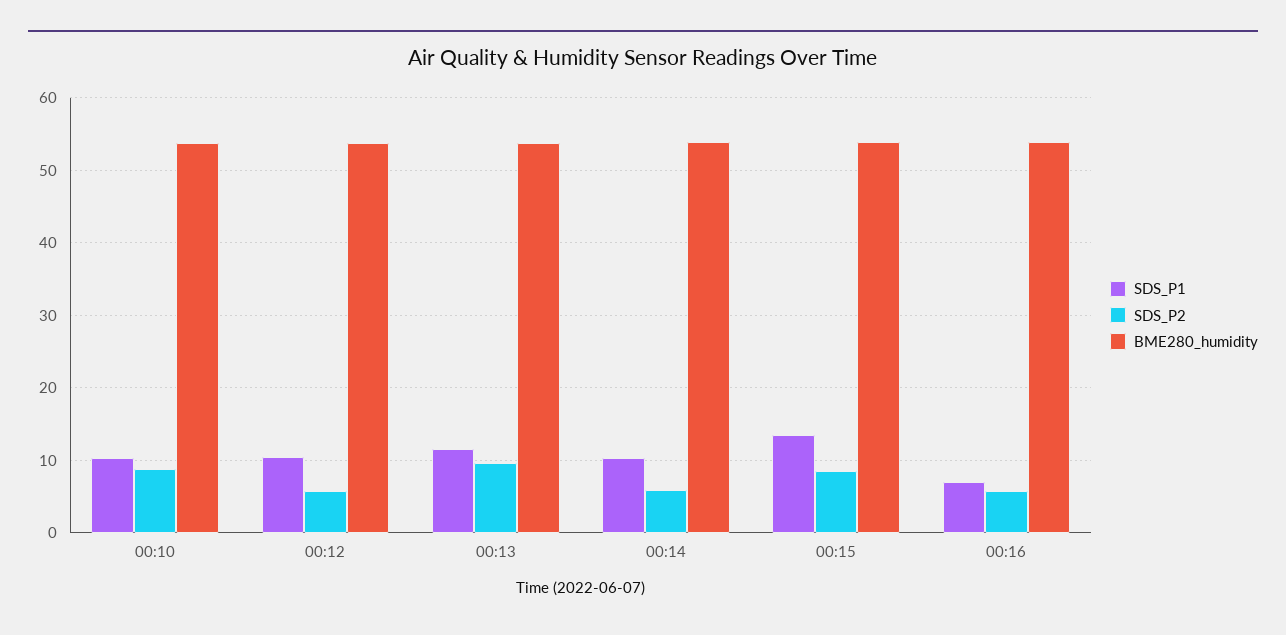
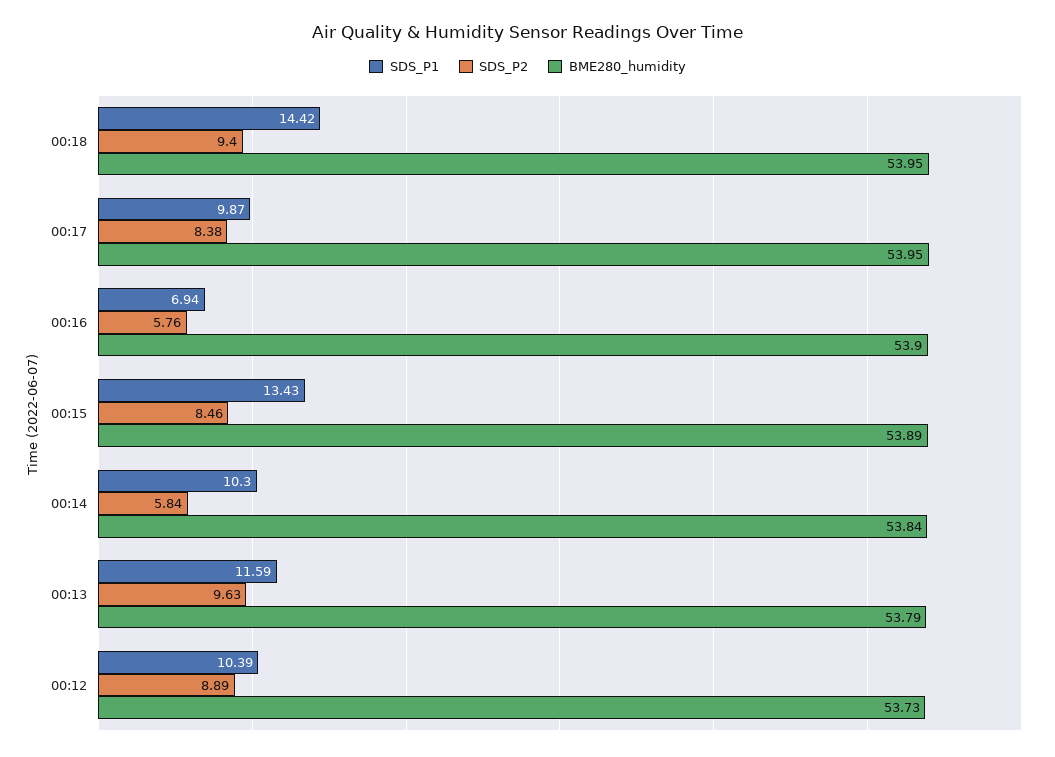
SDS_P1, 00:10: 10 -> none
SDS_P2, 00:10: 9 -> none
BME280_humidity, 00:10: 54 -> none
SDS_P2, 00:12: 6 -> 8.89
SDS_P1, 00:18: none -> 14.42
SDS_P2, 00:18: none -> 9.4
BME280_humidity, 00:18: none -> 53.95
SDS_P1, 00:17: none -> 9.87
SDS_P2, 00:17: none -> 8.38
BME280_humidity, 00:17: none -> 53.95

